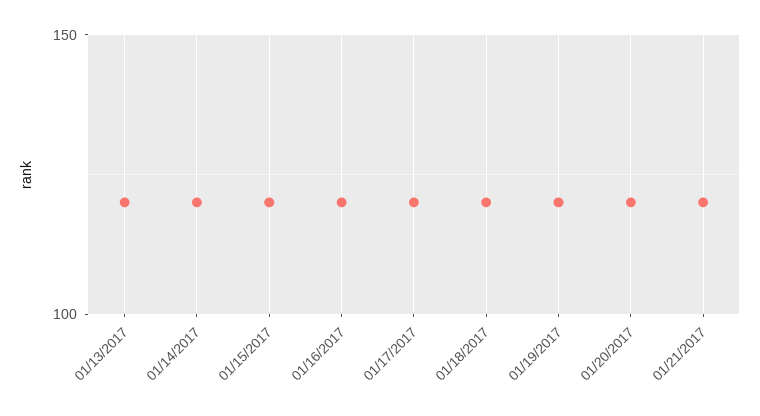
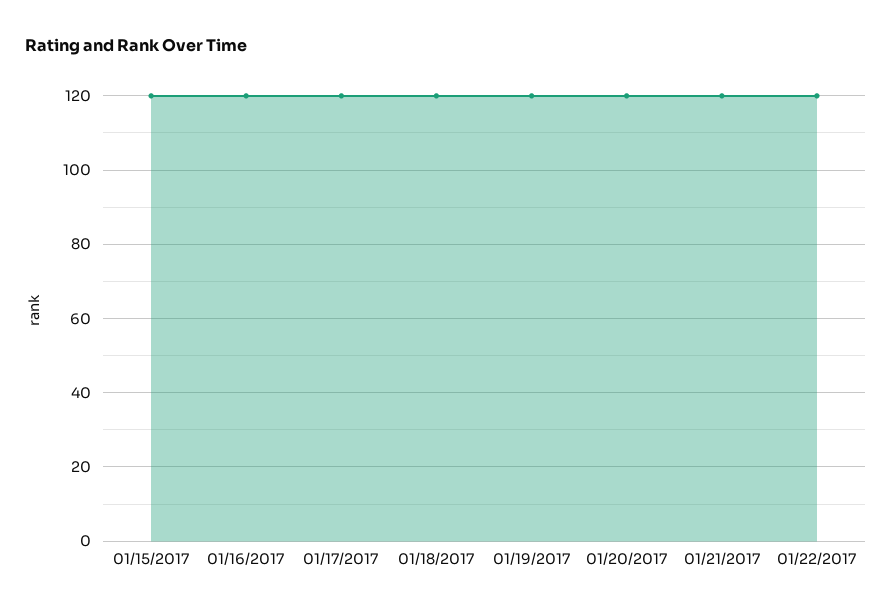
01/13/2017: 120 -> none
01/14/2017: 120 -> none
01/22/2017: none -> 120

